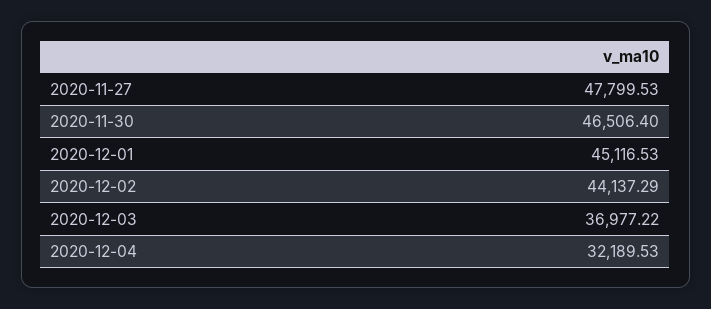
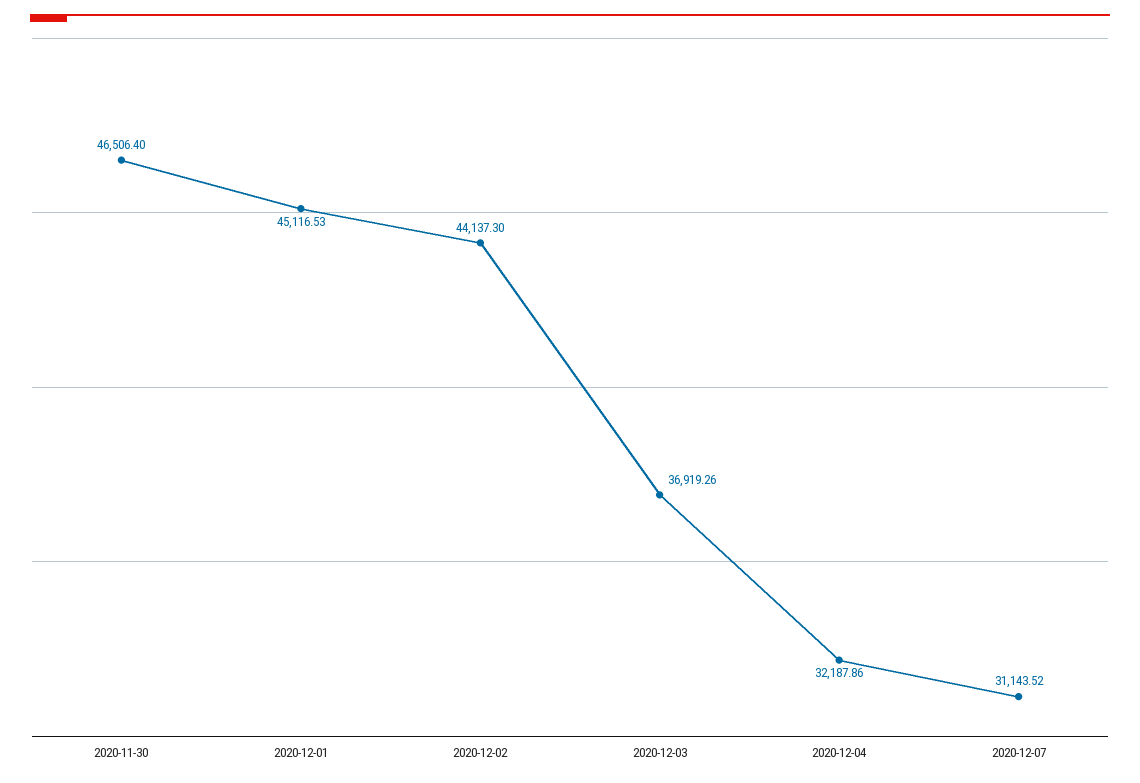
2020-11-27: 47799.53 -> none
2020-12-02: 44137.29 -> 44137.3
2020-12-03: 36977.22 -> 36919.26
2020-12-04: 32189.53 -> 32187.86
2020-12-07: none -> 31143.52

